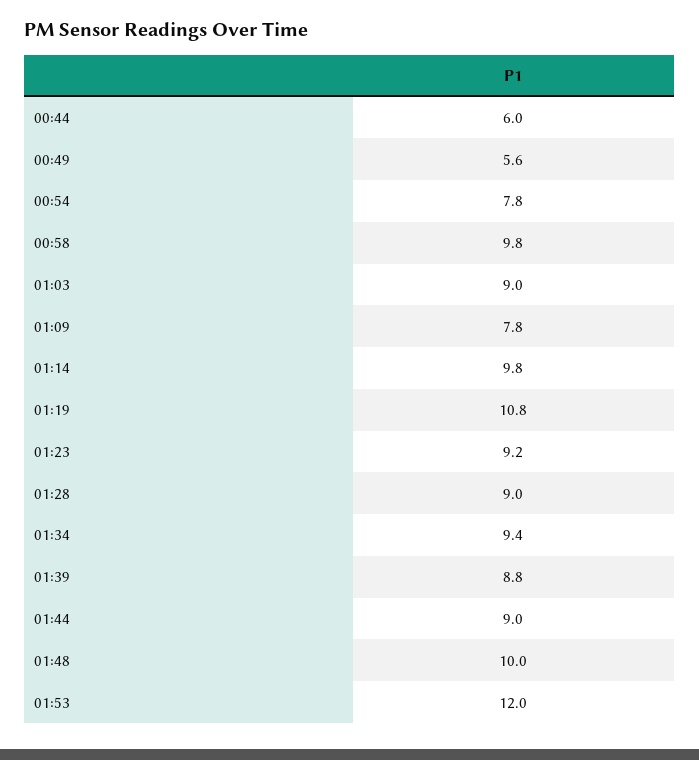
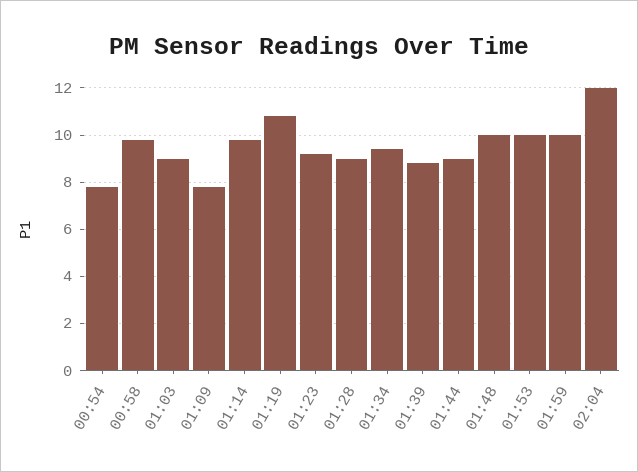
00:44: 6 -> none
00:49: 5.6 -> none
01:53: 12 -> 10
01:59: none -> 10
02:04: none -> 12

